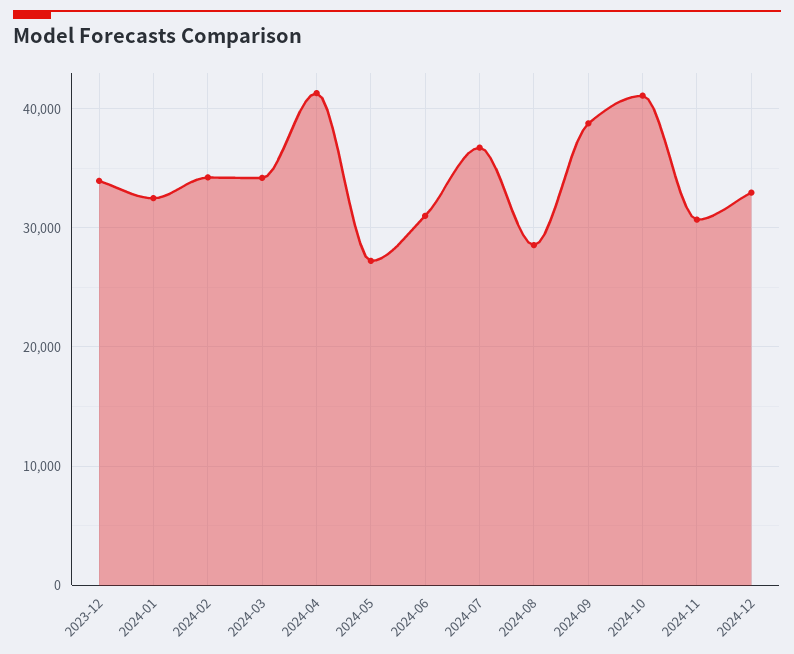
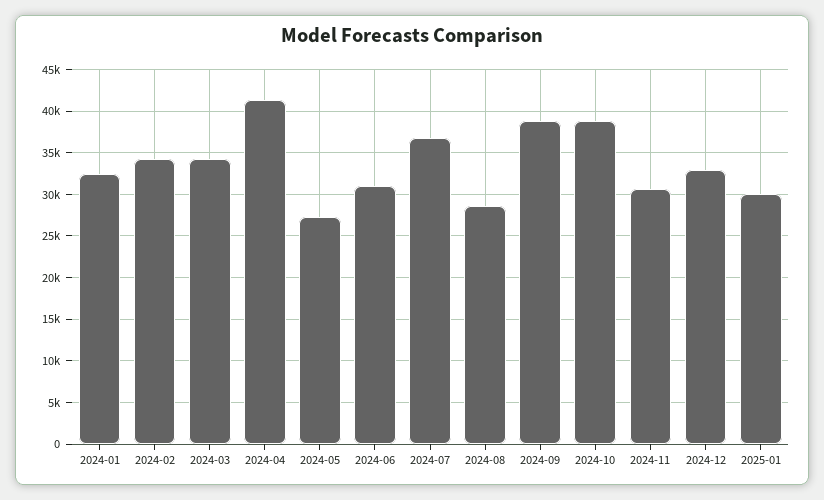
2023-12: 34000 -> none
2024-10: 41000 -> 39000
2025-01: none -> 30000

